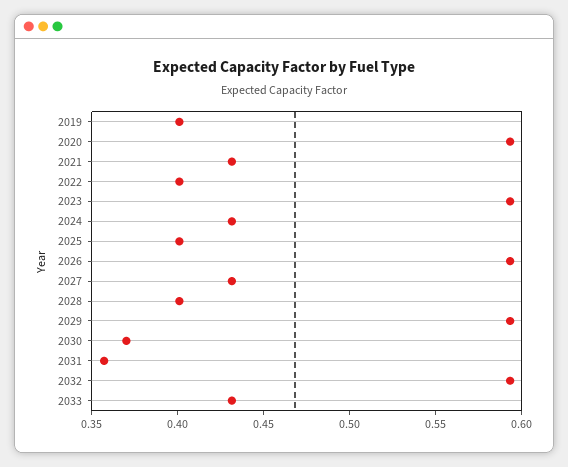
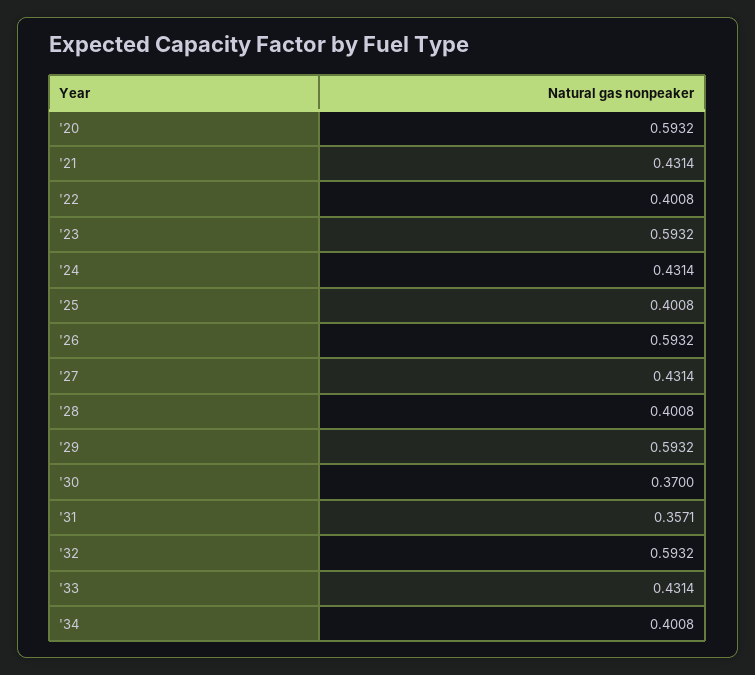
2019: 0.4 -> none
'34: none -> 0.4008

